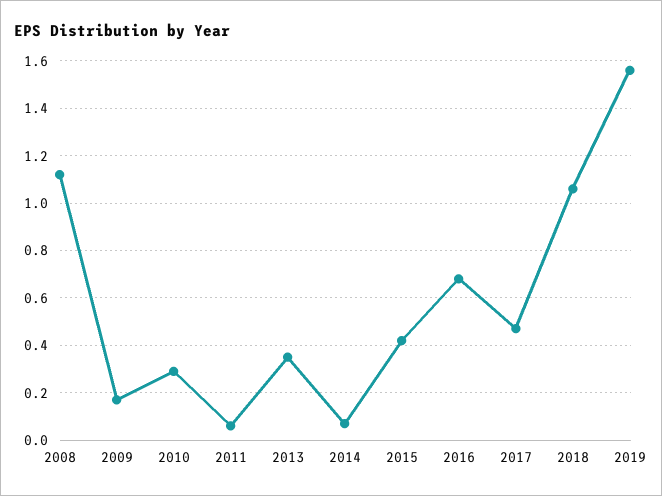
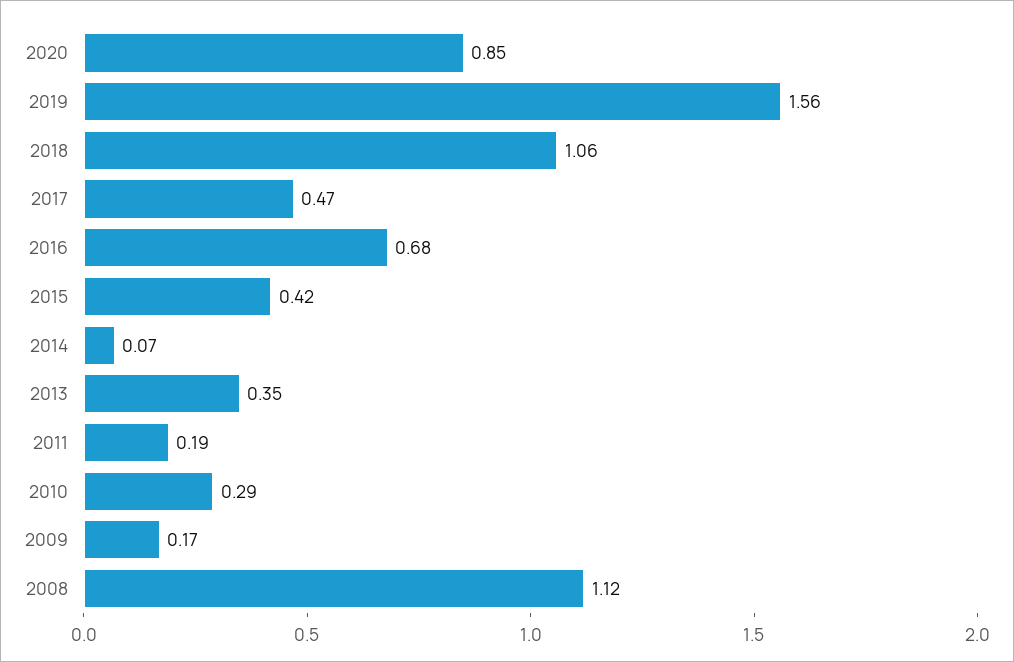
2011: 0.05 -> 0.19
2020: none -> 0.85

